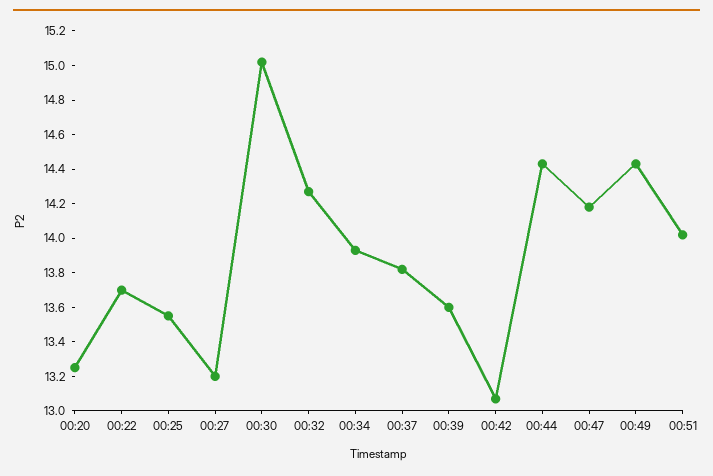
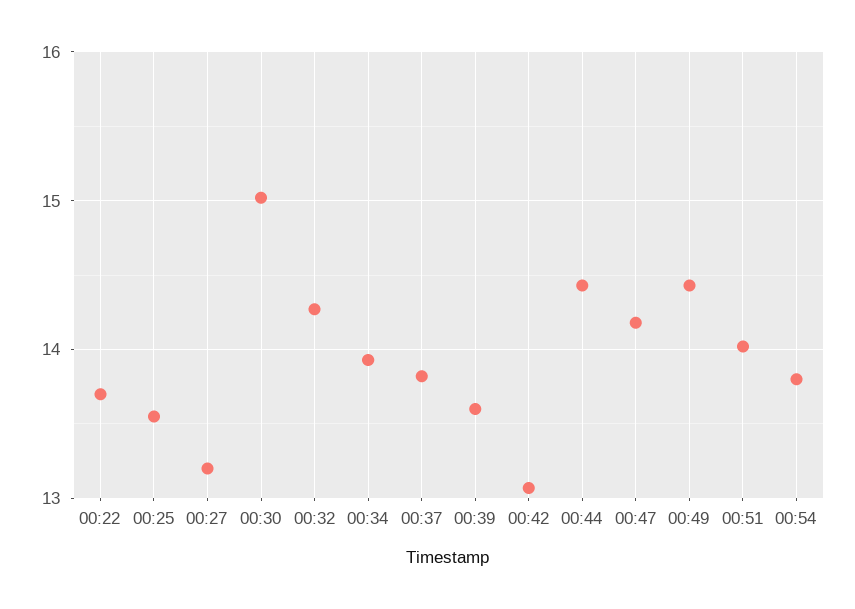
00:20: 13.25 -> none
00:54: none -> 13.8

